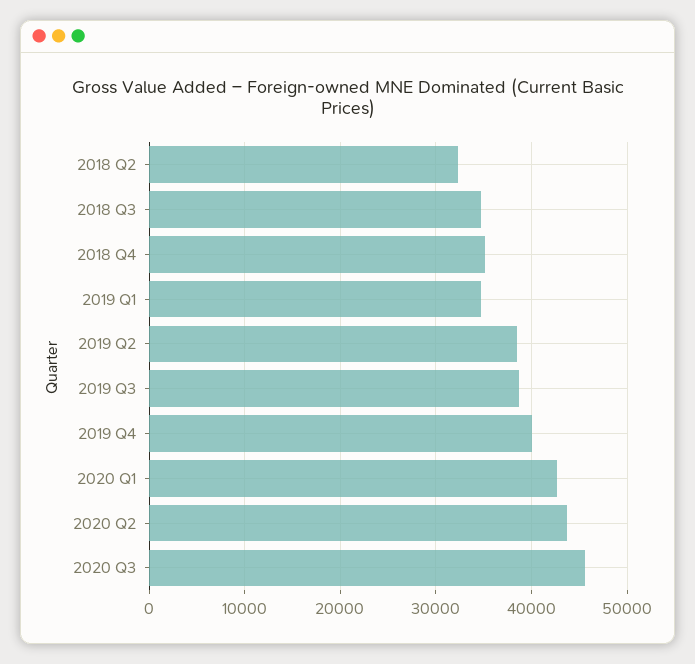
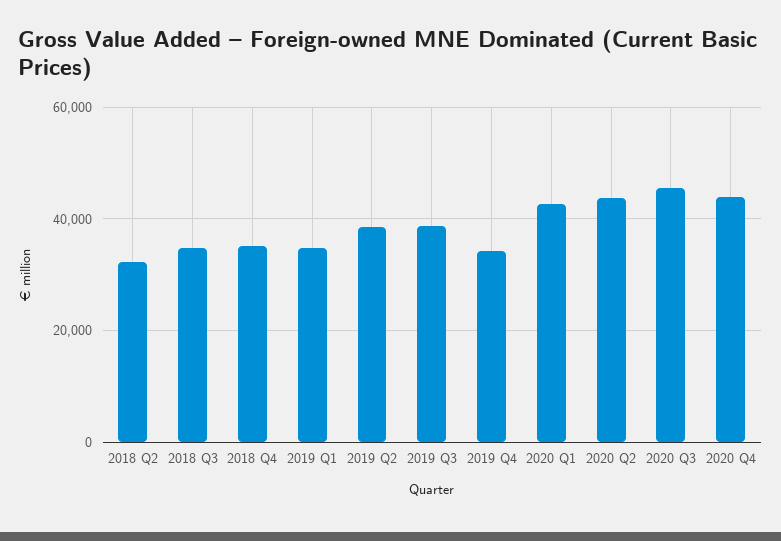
2019 Q4: 40000 -> 34000
2020 Q4: none -> 44000

